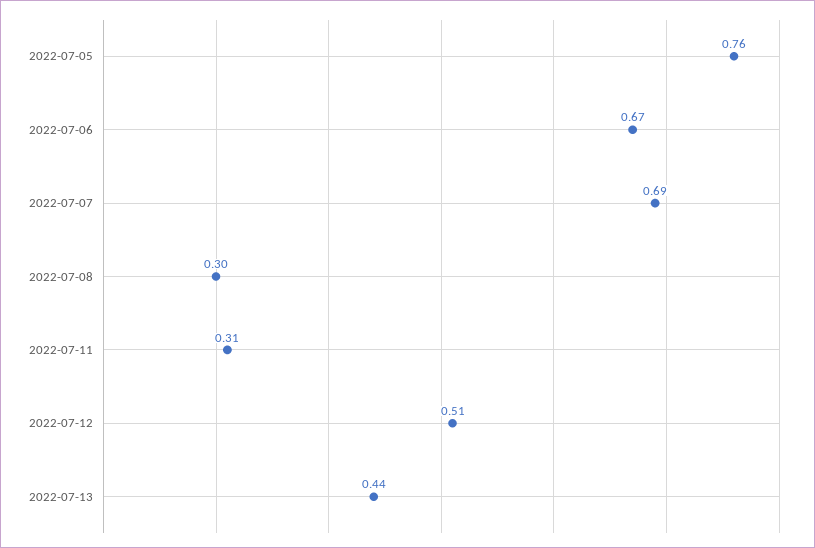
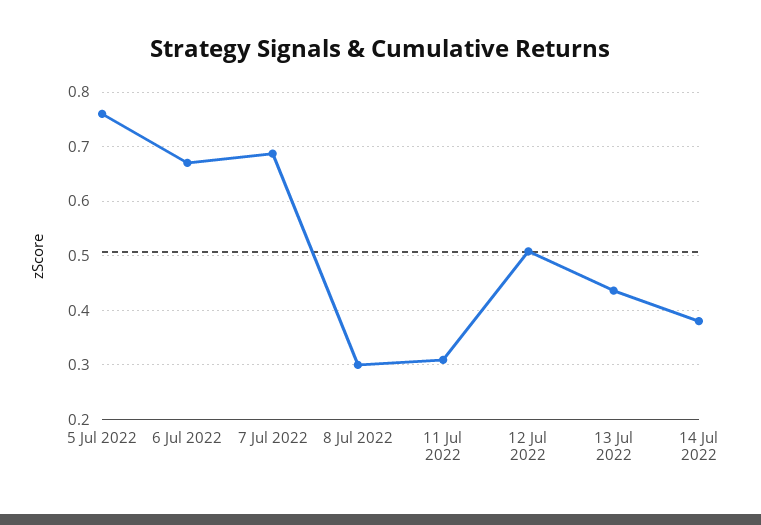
14 Jul 2022: none -> 0.38

